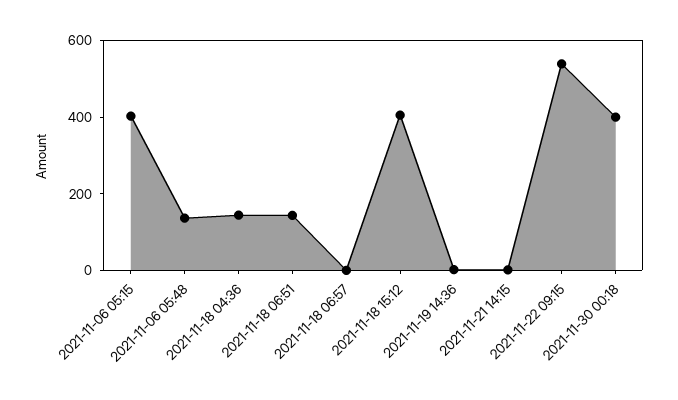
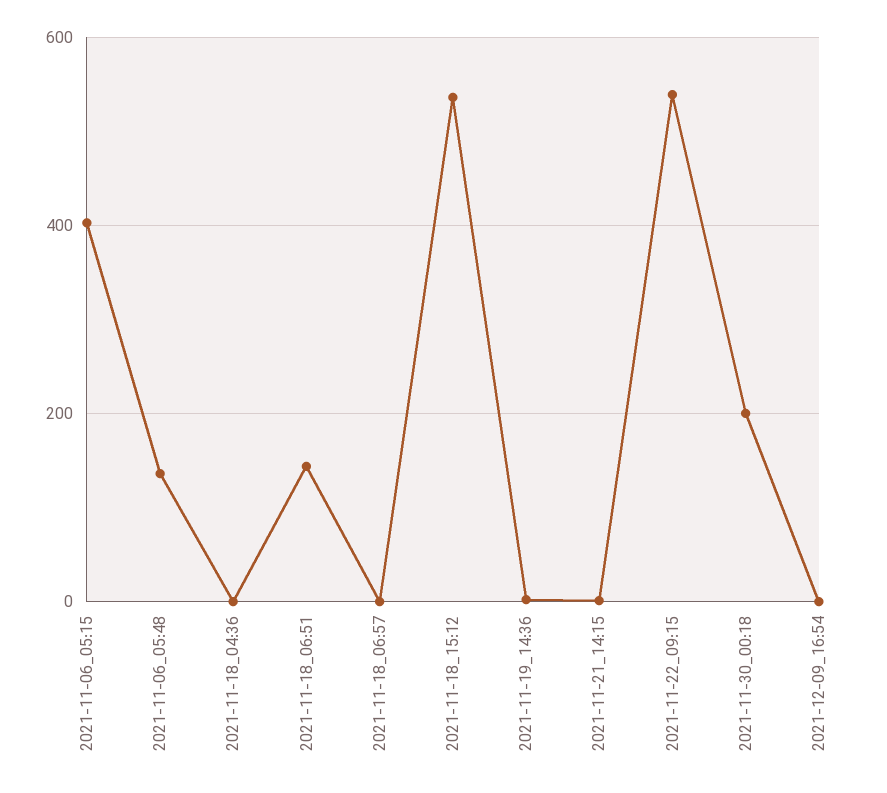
2021-11-18 04:36: 150 -> 0
2021-11-18 15:12: 400 -> 540
2021-11-30 00:18: 400 -> 200
2021-12-09_16:54: none -> 0

